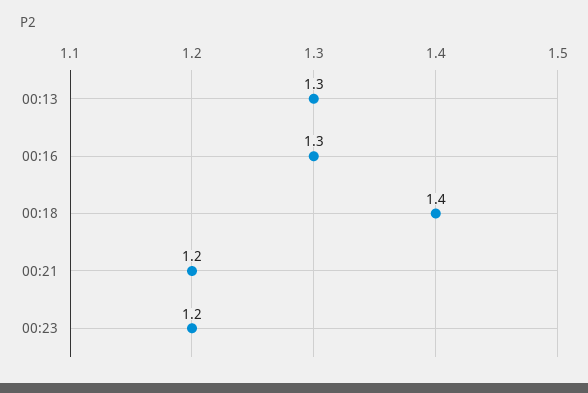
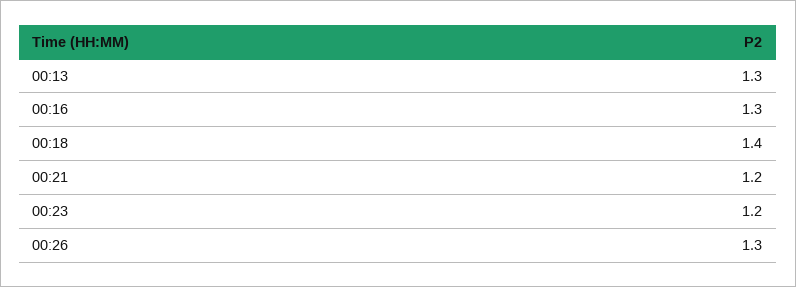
00:26: none -> 1.3

